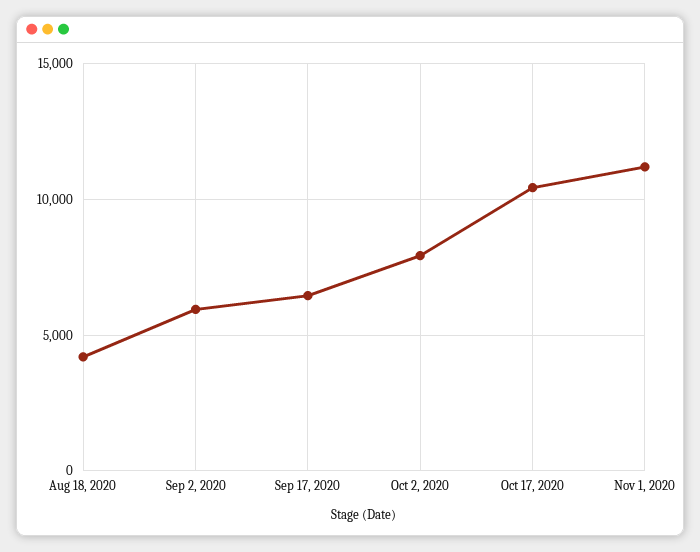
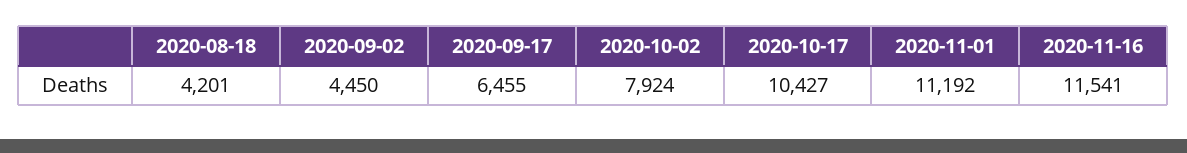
Sep 2, 2020: 6000 -> 4450
2020-11-16: none -> 11541

